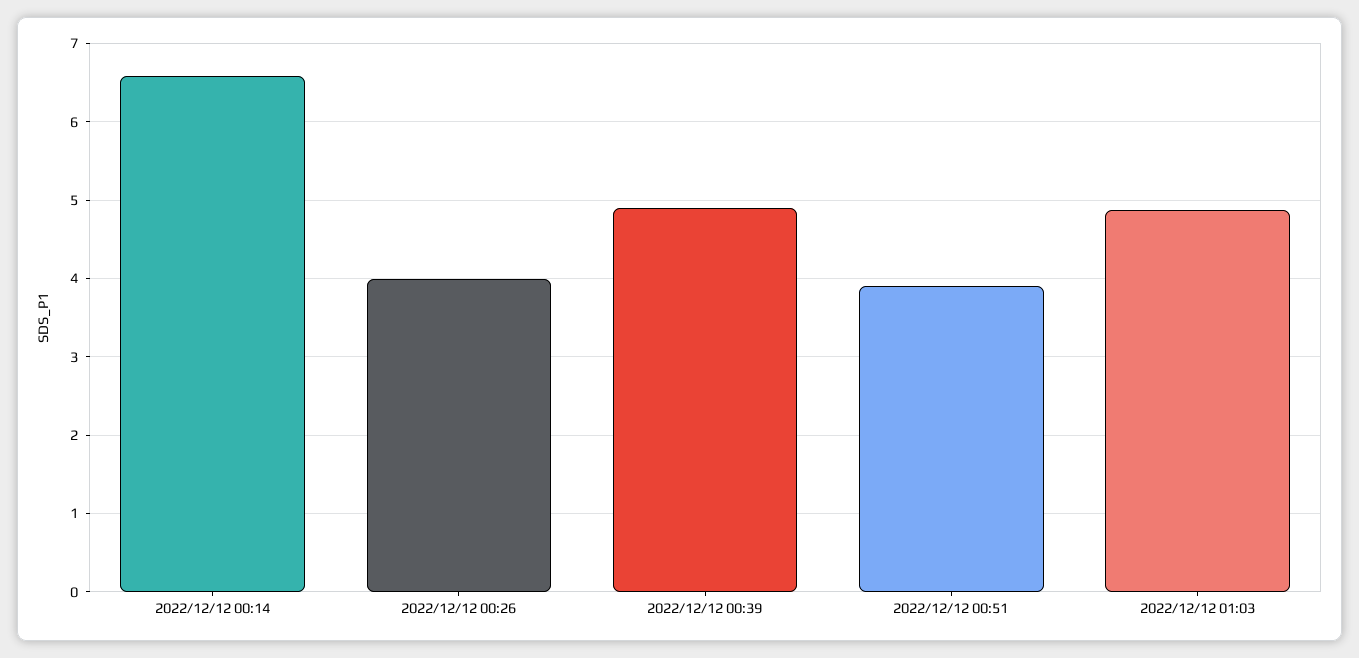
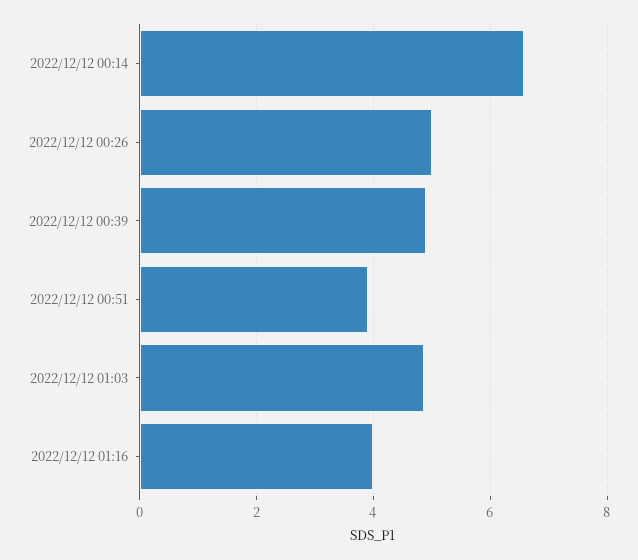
2022/12/12 00:26: 4 -> 5
2022/12/12 01:16: none -> 4

